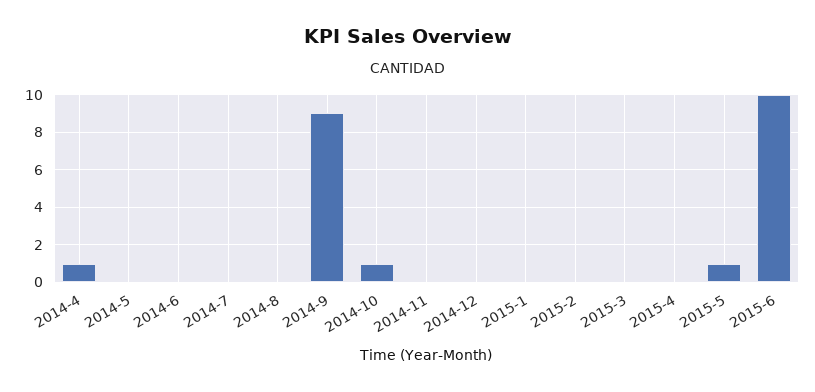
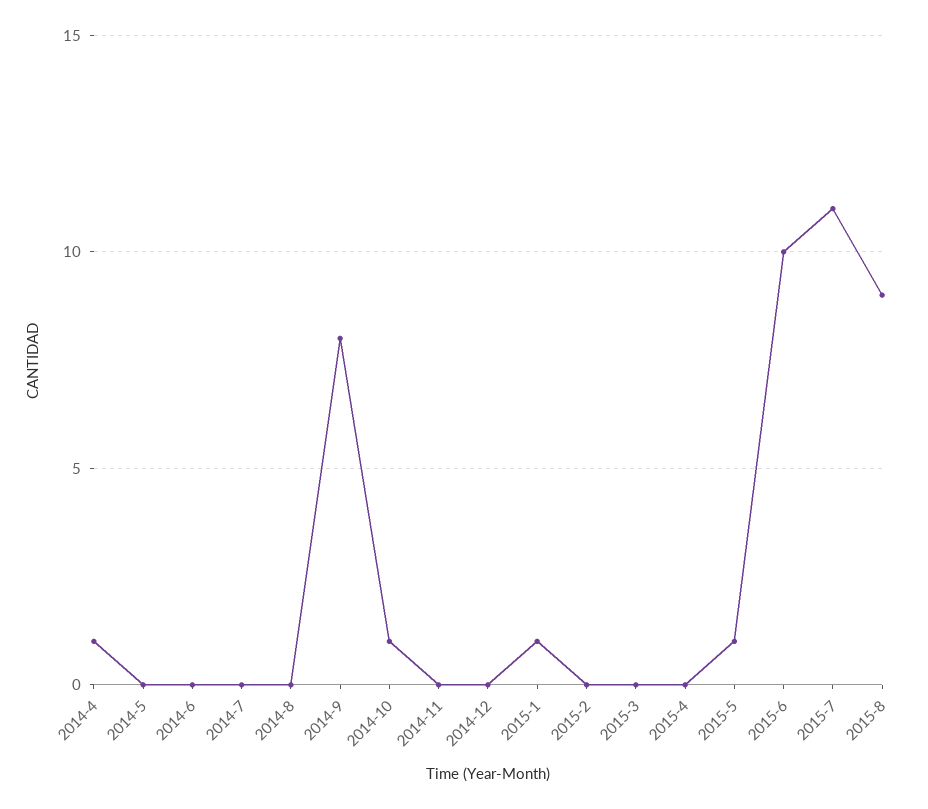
2014-9: 9 -> 8
2015-1: 0 -> 1
2015-7: none -> 11
2015-8: none -> 9

